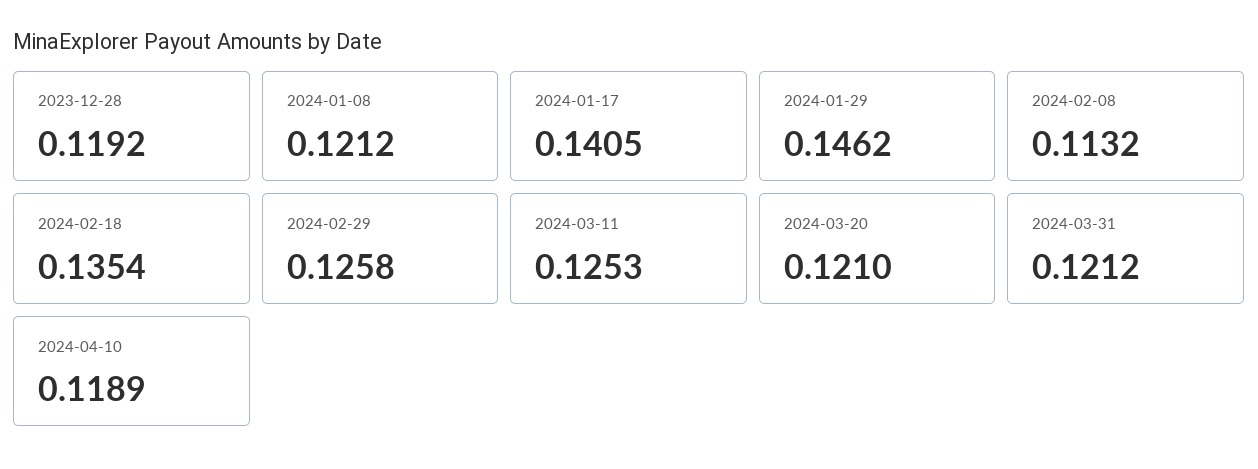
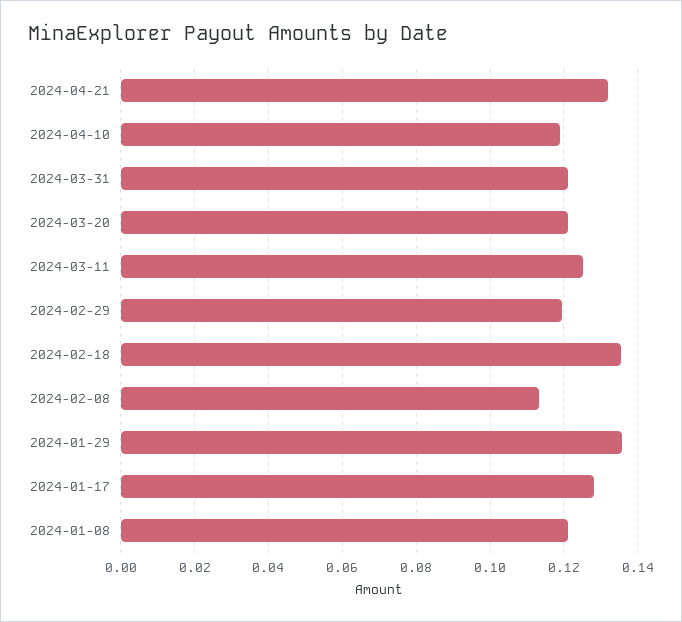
2023-12-28: 0.1192 -> none
2024-01-17: 0.1405 -> 0.128
2024-01-29: 0.1462 -> 0.136
2024-02-29: 0.1258 -> 0.12
2024-04-21: none -> 0.132

